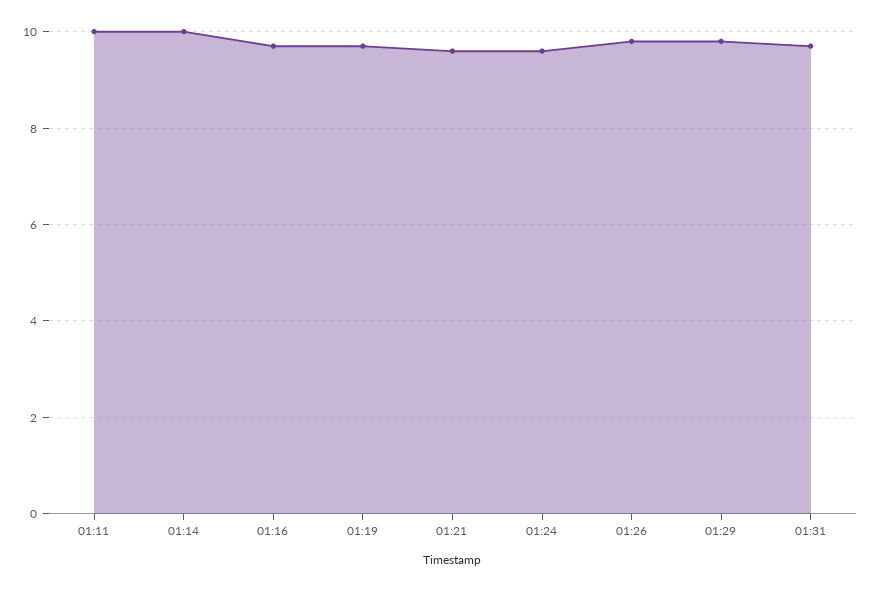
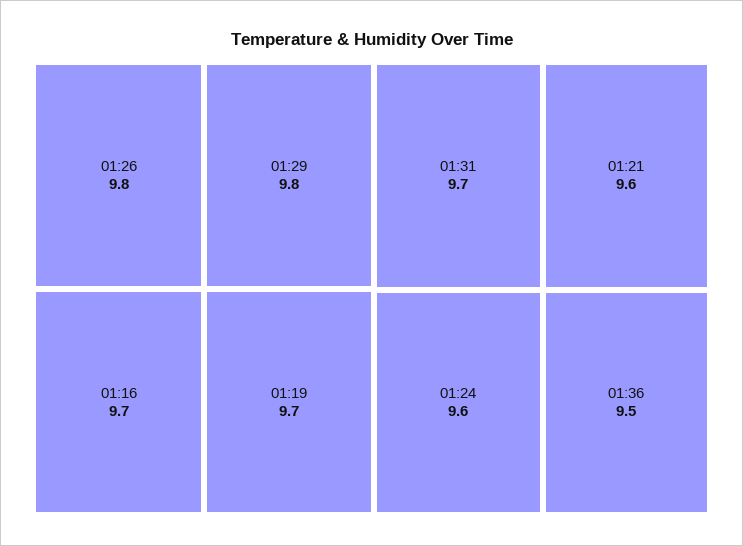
01:11: 10 -> none
01:14: 10 -> none
01:36: none -> 9.5

